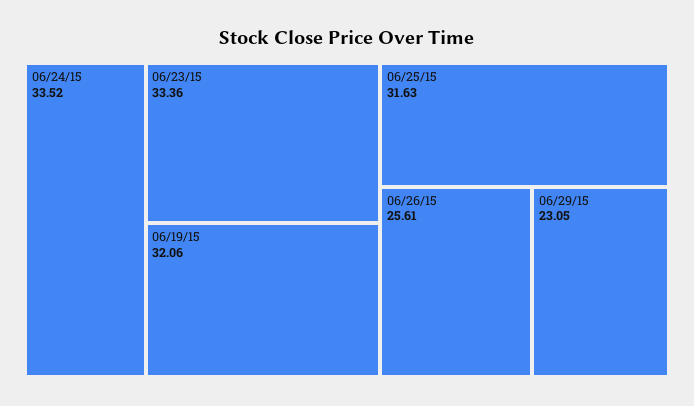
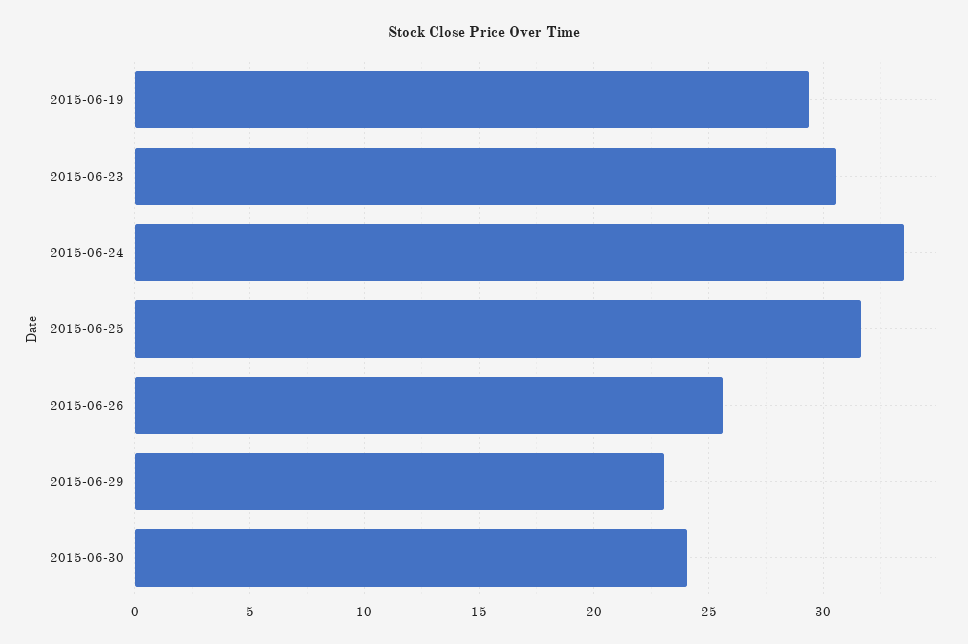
06/23/15: 33.36 -> 30.5
06/19/15: 32.06 -> 29.5
2015-06-30: none -> 24

